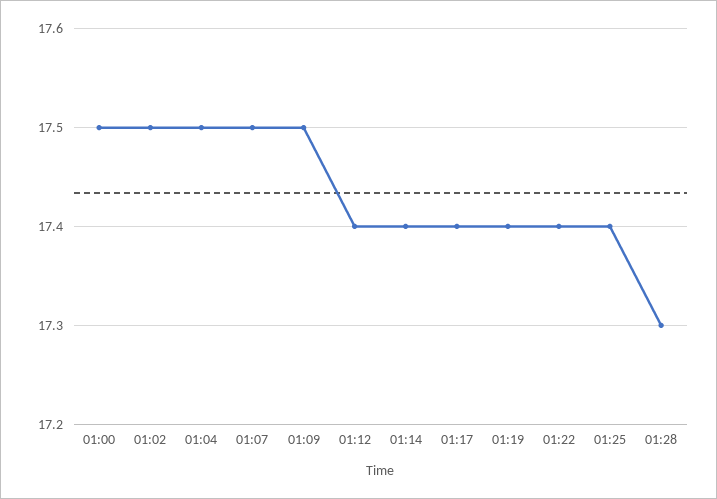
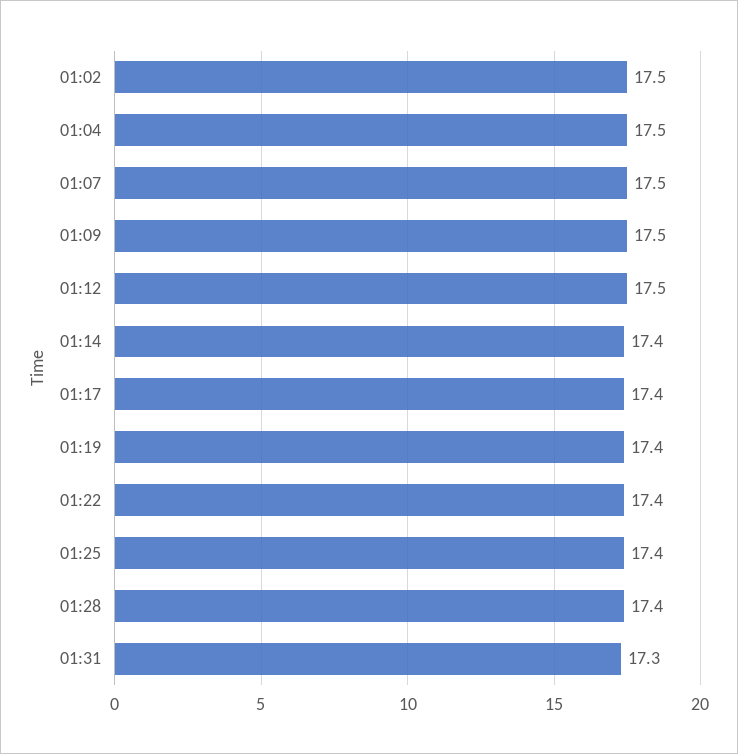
01:00: 17.5 -> none
01:12: 17.4 -> 17.5
01:28: 17.3 -> 17.4
01:31: none -> 17.3

